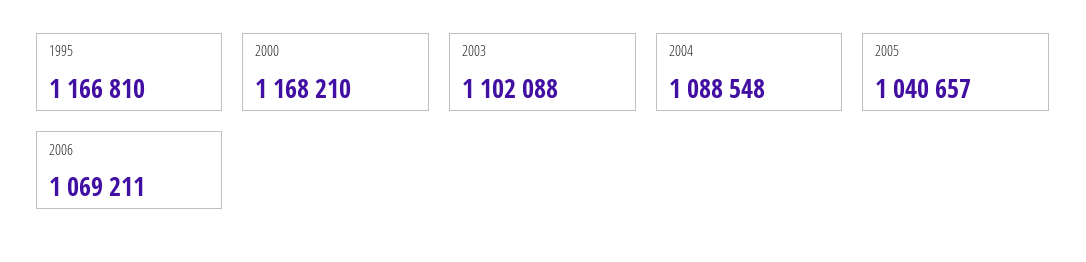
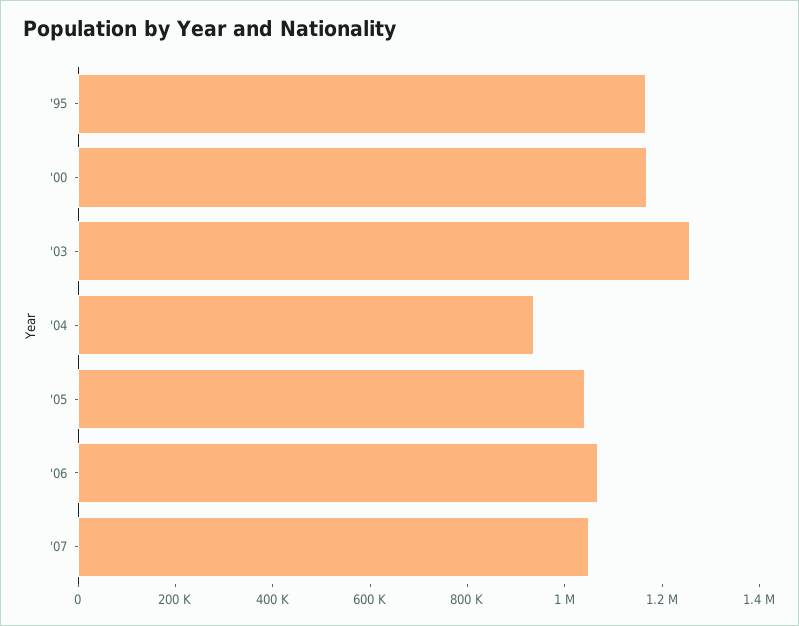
2003: 1102088 -> 1250000
2004: 1088548 -> 950000
'07: none -> 1050000

